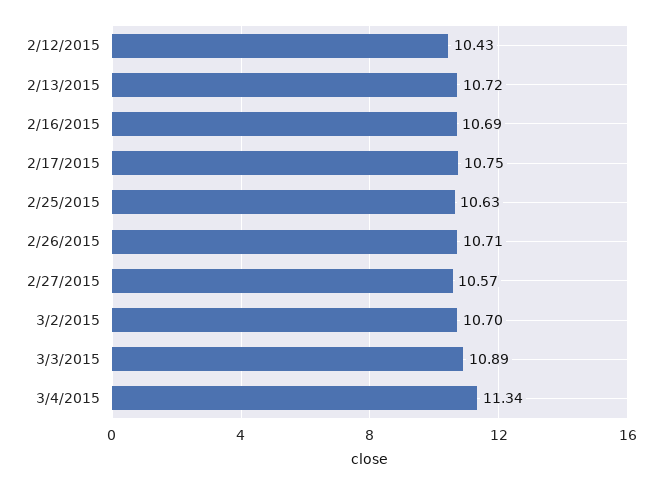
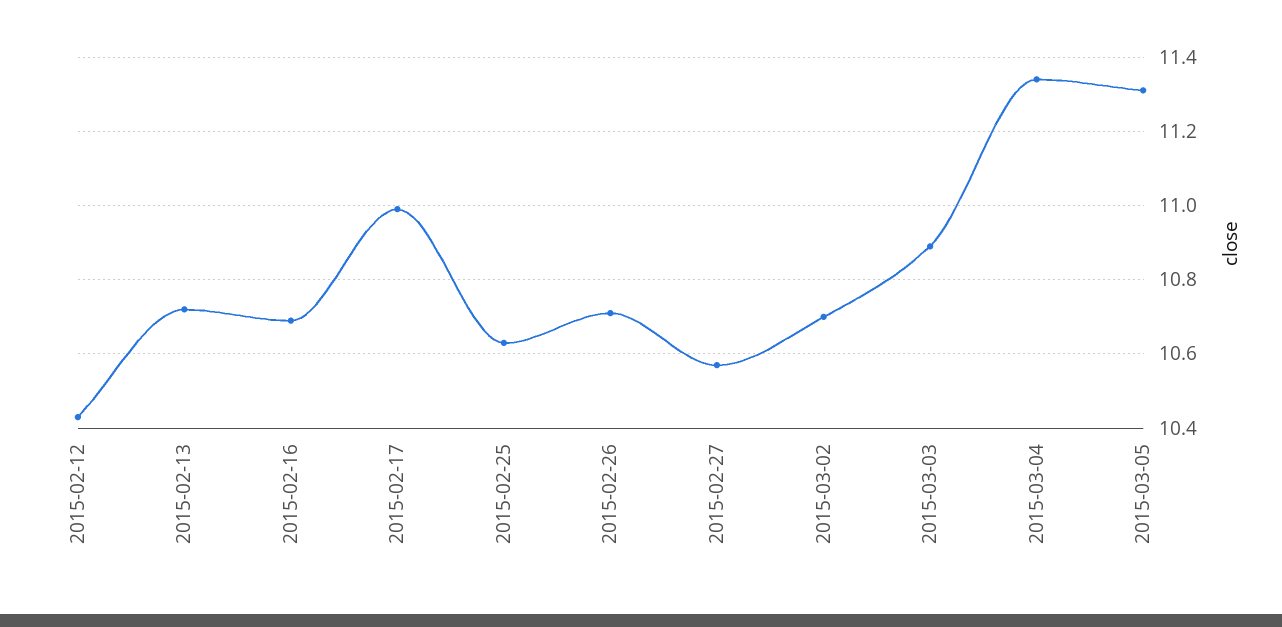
2/17/2015: 10.75 -> 11
2015-03-05: none -> 11.3

